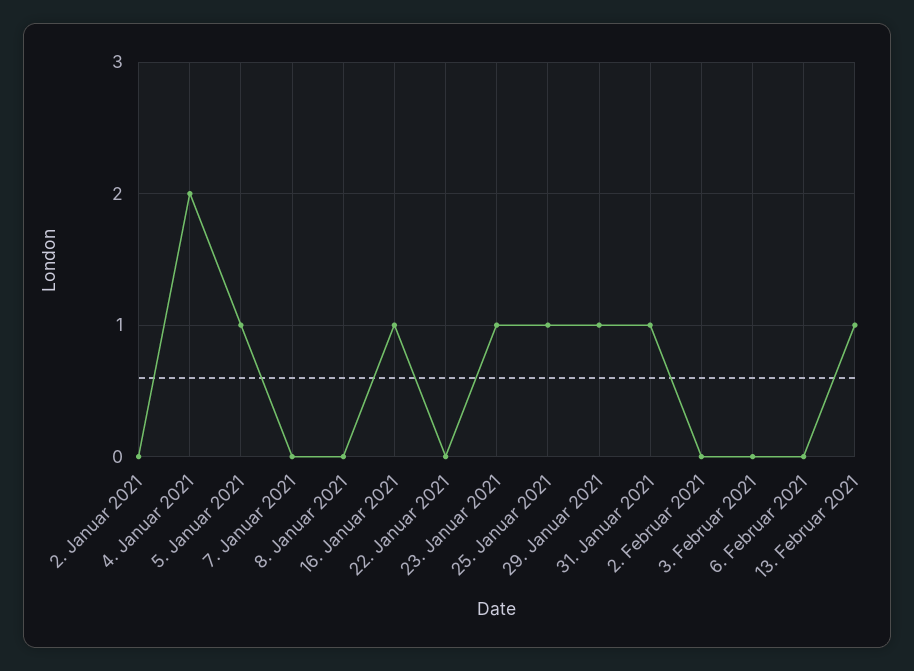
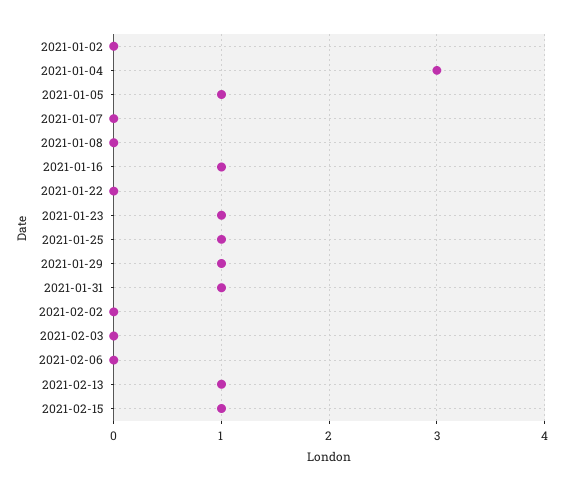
4. Januar 2021: 2 -> 3
2021-02-15: none -> 1

